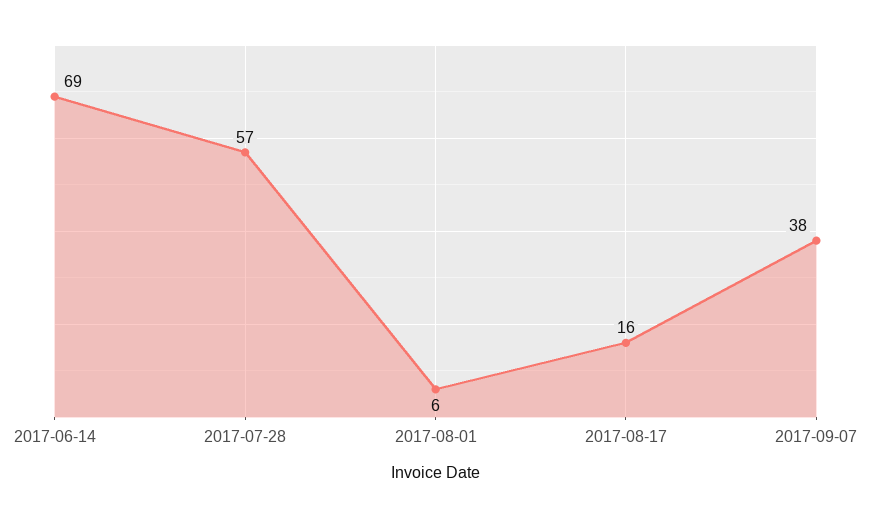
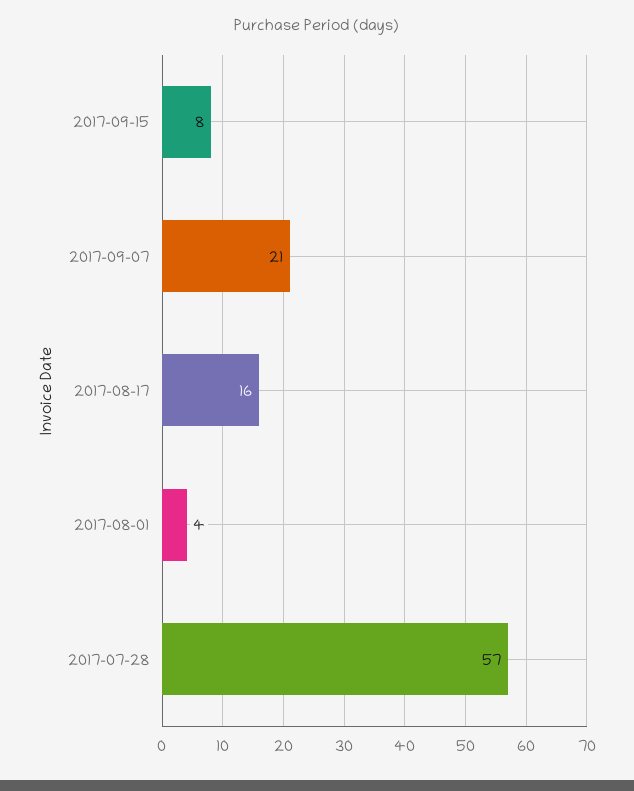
2017-06-14: 69 -> none
2017-08-01: 6 -> 4
2017-09-07: 38 -> 21
2017-09-15: none -> 8

